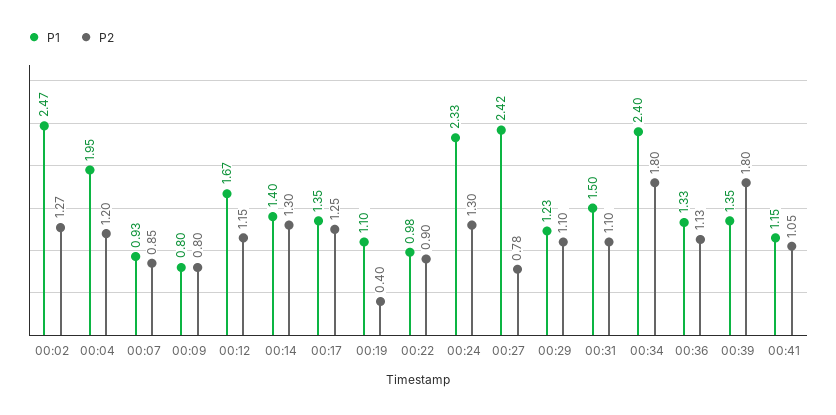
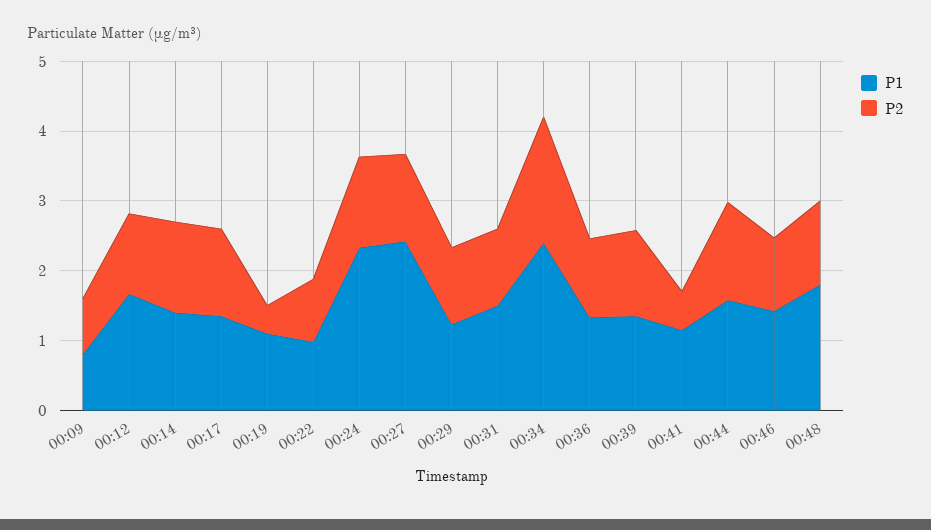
P1, 00:02: 2.47 -> none
P2, 00:02: 1.27 -> none
P1, 00:04: 1.95 -> none
P2, 00:04: 1.2 -> none
P1, 00:07: 0.93 -> none
P2, 00:07: 0.85 -> none
P2, 00:27: 0.78 -> 1.2
P2, 00:39: 1.8 -> 1.2
P2, 00:41: 1.05 -> 0.6
P1, 00:44: none -> 1.6
P2, 00:44: none -> 1.4
P1, 00:46: none -> 1.4
P2, 00:46: none -> 1
P1, 00:48: none -> 1.8
P2, 00:48: none -> 1.2

